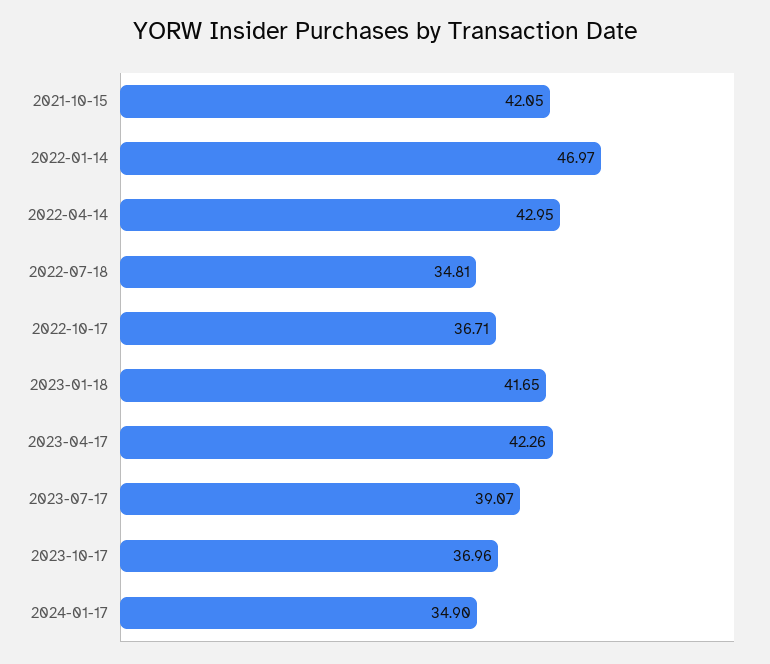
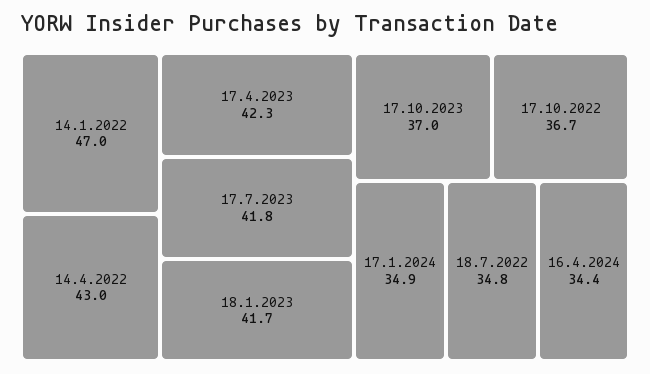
2021-10-15: 42.05 -> none
2023-07-17: 39.07 -> 41.8
16.4.2024: none -> 34.4

